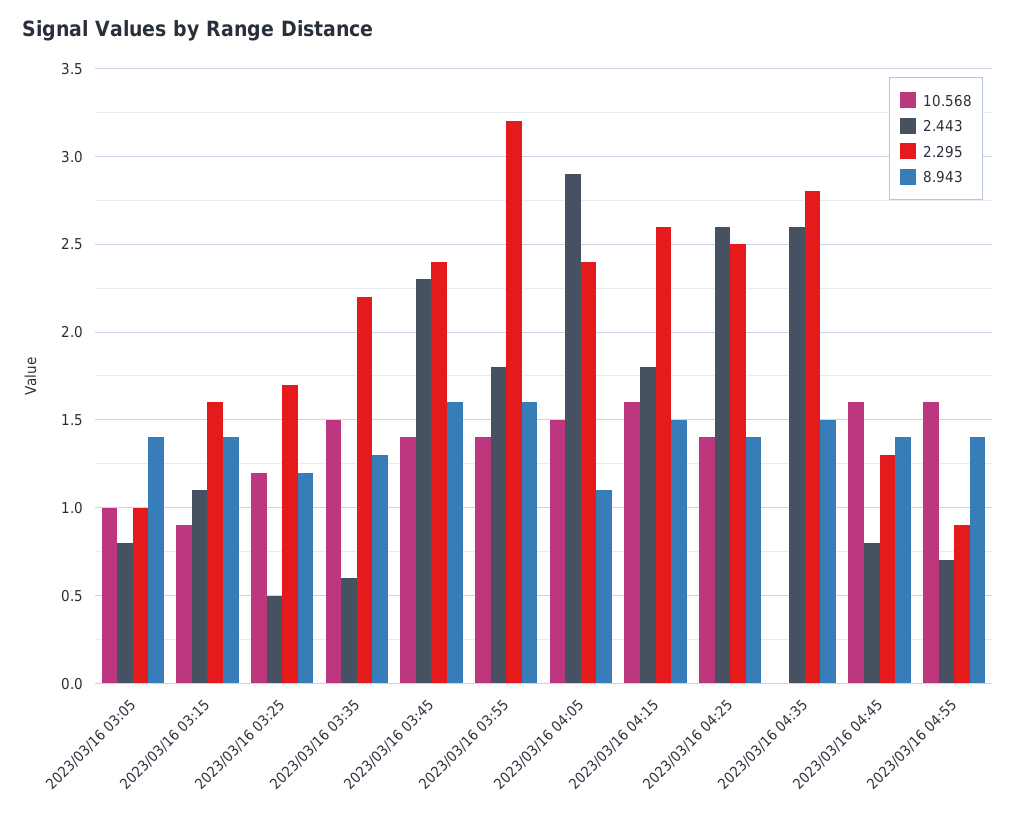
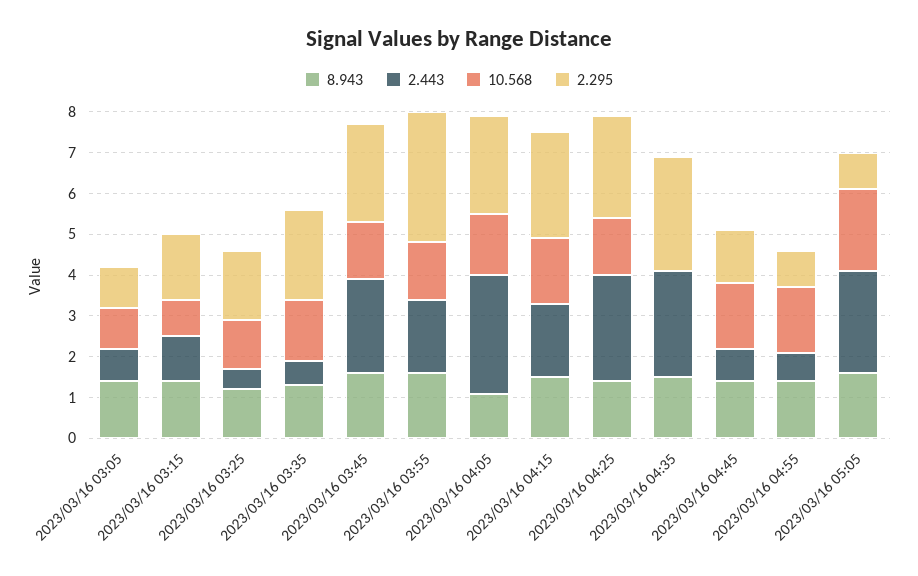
8.943, 2023/03/16 05:05: none -> 1.5
2.443, 2023/03/16 05:05: none -> 2.5
10.568, 2023/03/16 05:05: none -> 2
2.295, 2023/03/16 05:05: none -> 1

